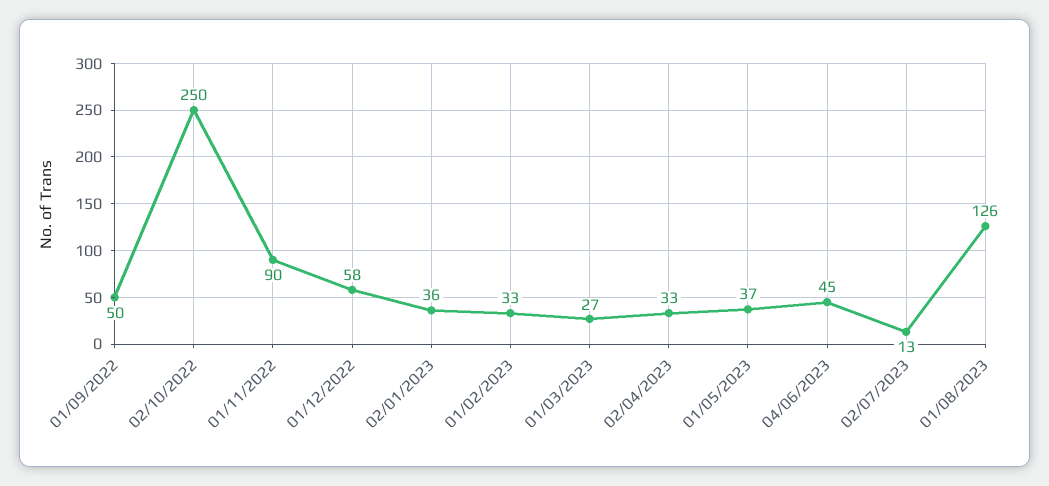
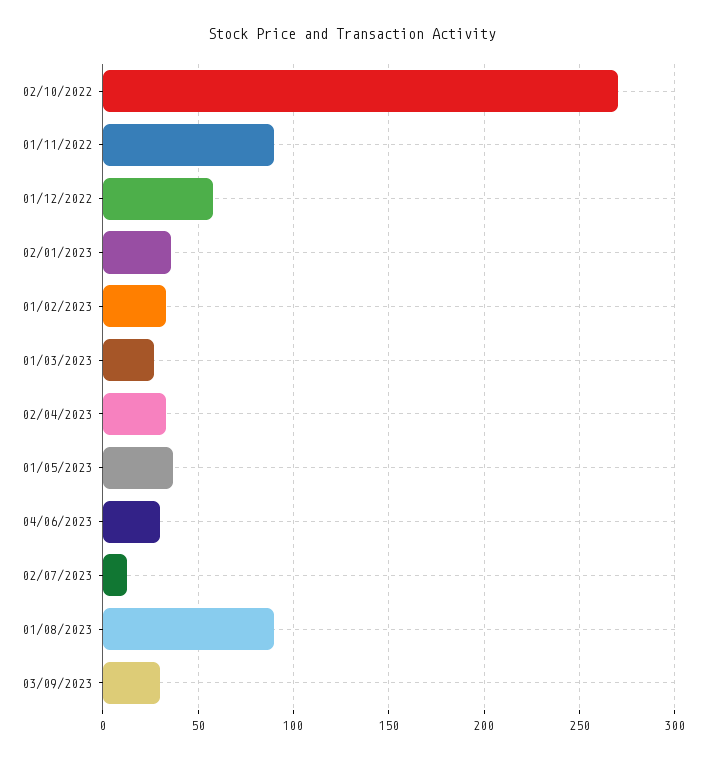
01/09/2022: 50 -> none
02/10/2022: 250 -> 270
04/06/2023: 45 -> 30
01/08/2023: 126 -> 90
03/09/2023: none -> 30

